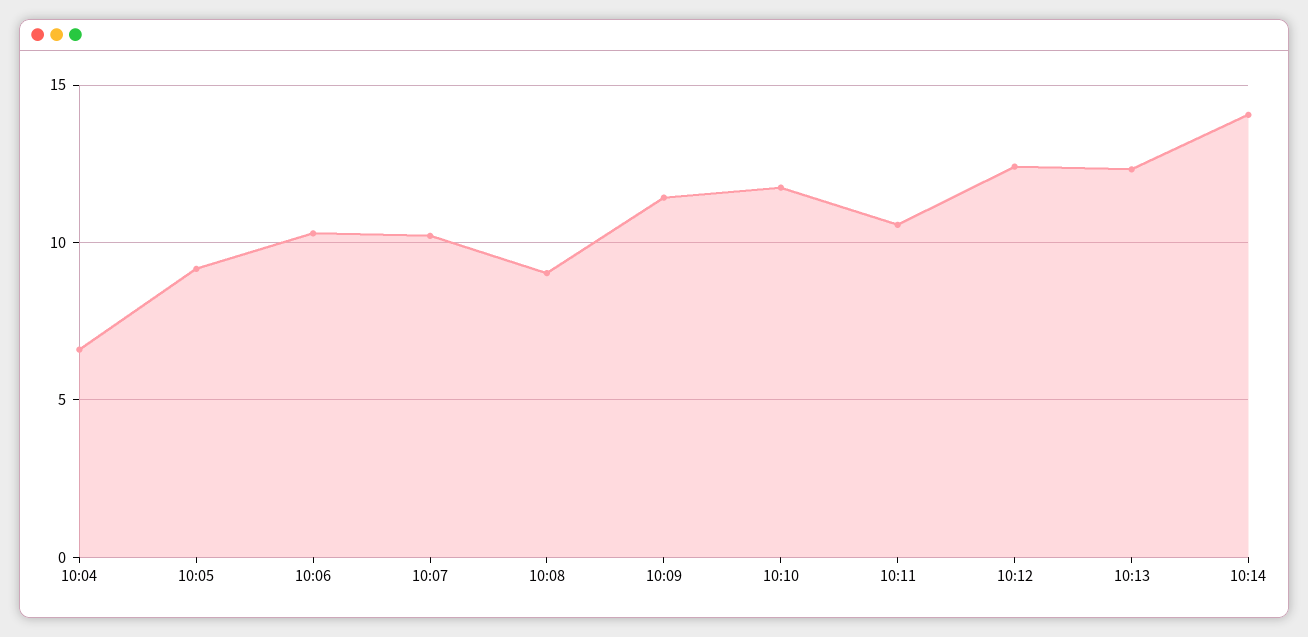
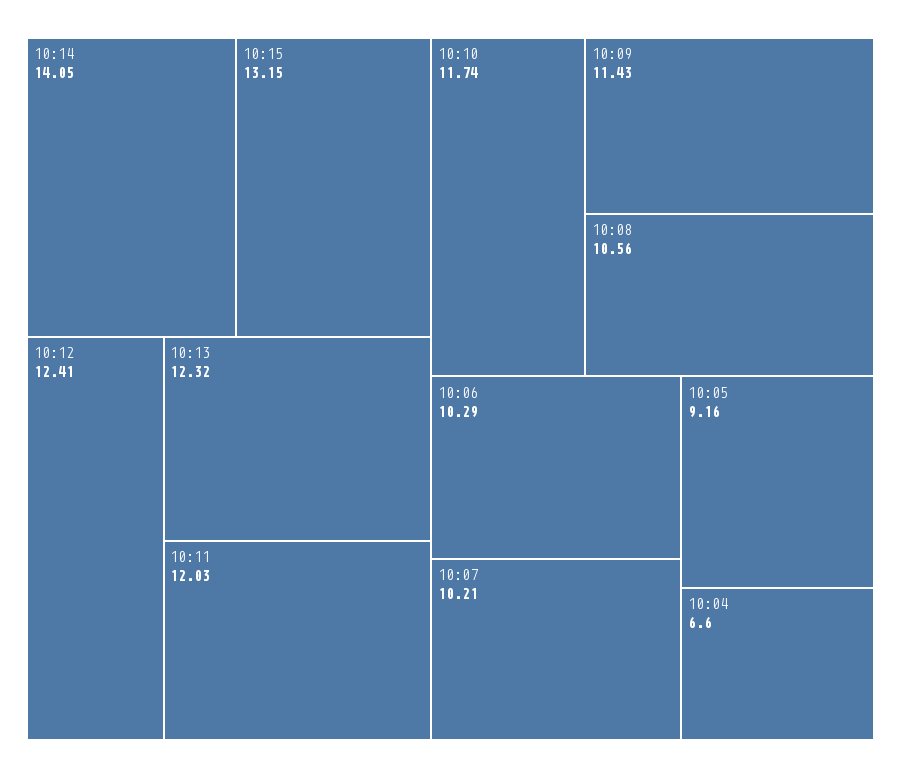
10:08: 9 -> 10.56
10:11: 10.5 -> 12.03
10:15: none -> 13.15

